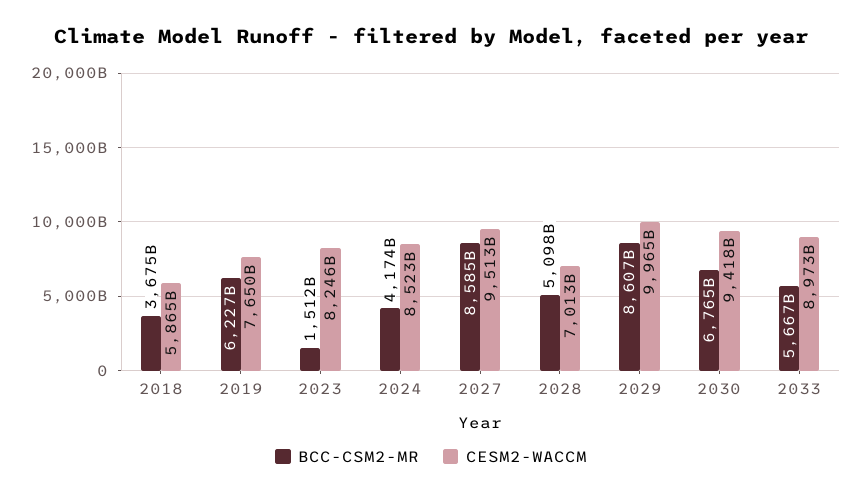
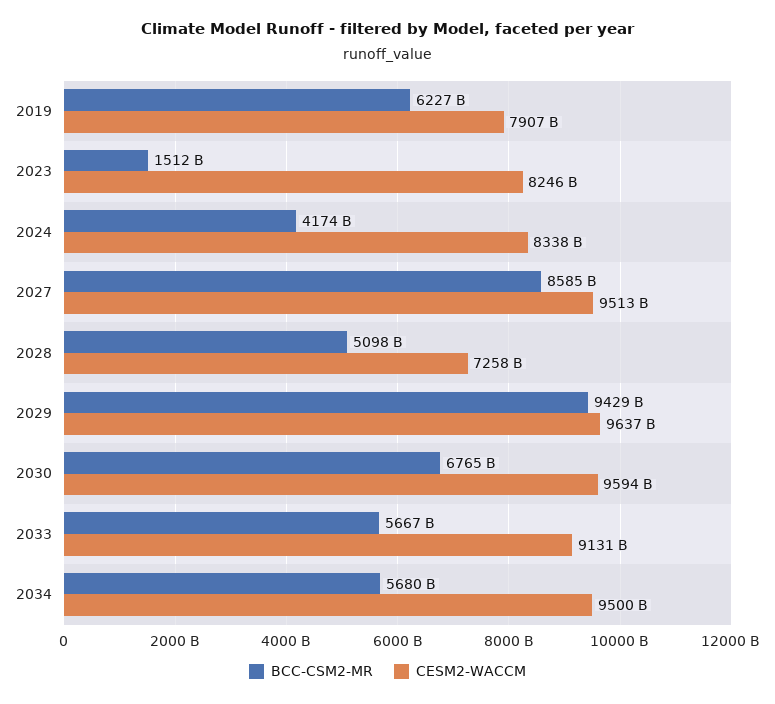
BCC-CSM2-MR, 2018: 3675000000000 -> none
CESM2-WACCM, 2018: 5865000000000 -> none
CESM2-WACCM, 2019: 7650000000000 -> 7907000000000
CESM2-WACCM, 2024: 8523000000000 -> 8338000000000
CESM2-WACCM, 2028: 7013000000000 -> 7258000000000
BCC-CSM2-MR, 2029: 8607000000000 -> 9429000000000
CESM2-WACCM, 2029: 9965000000000 -> 9637000000000
CESM2-WACCM, 2030: 9418000000000 -> 9594000000000
CESM2-WACCM, 2033: 8973000000000 -> 9131000000000
BCC-CSM2-MR, 2034: none -> 5680000000000
CESM2-WACCM, 2034: none -> 9500000000000

